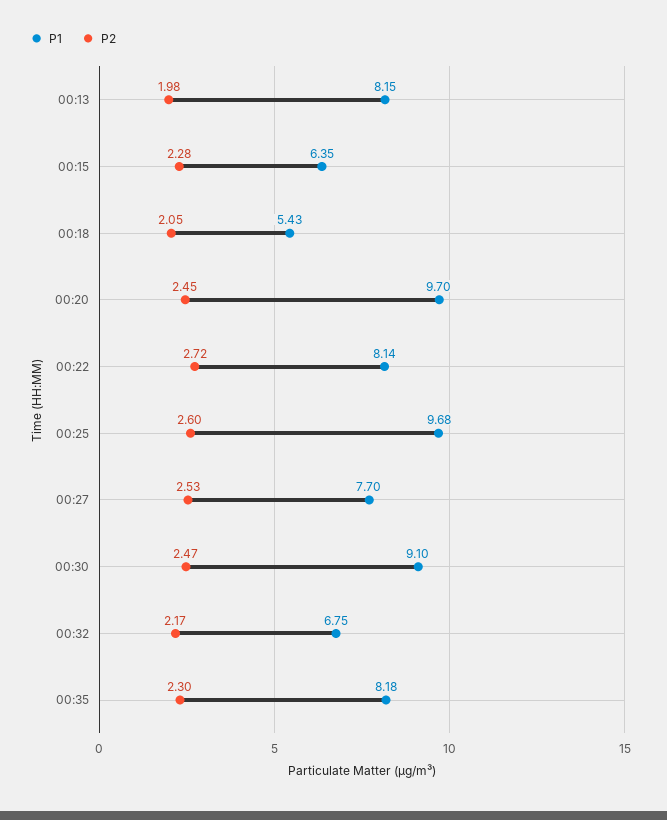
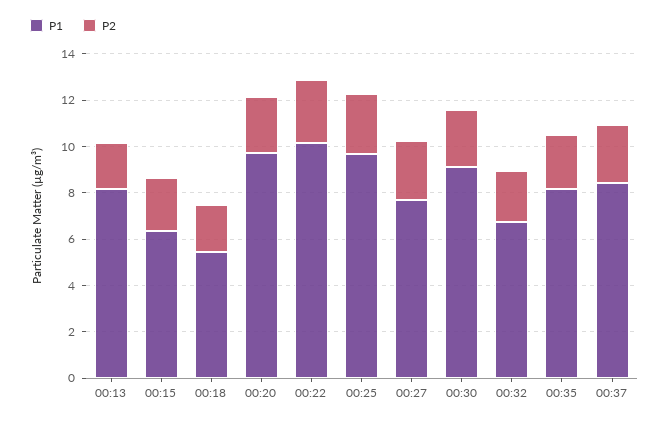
P1, 00:22: 8.14 -> 10
P1, 00:37: none -> 8.5
P2, 00:37: none -> 2.5

